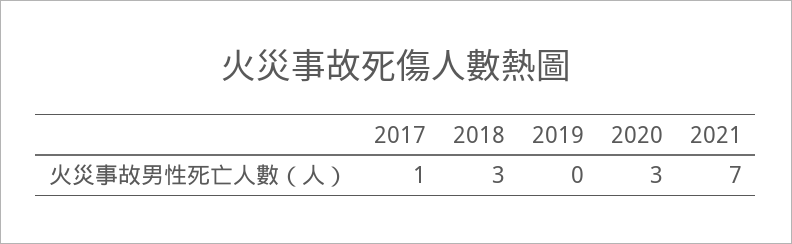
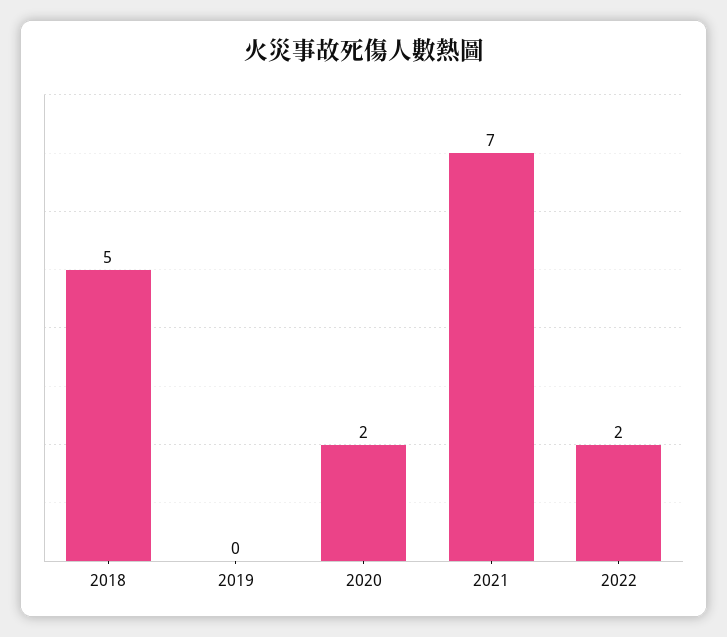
2017: 1 -> none
2018: 3 -> 5
2020: 3 -> 2
2022: none -> 2

